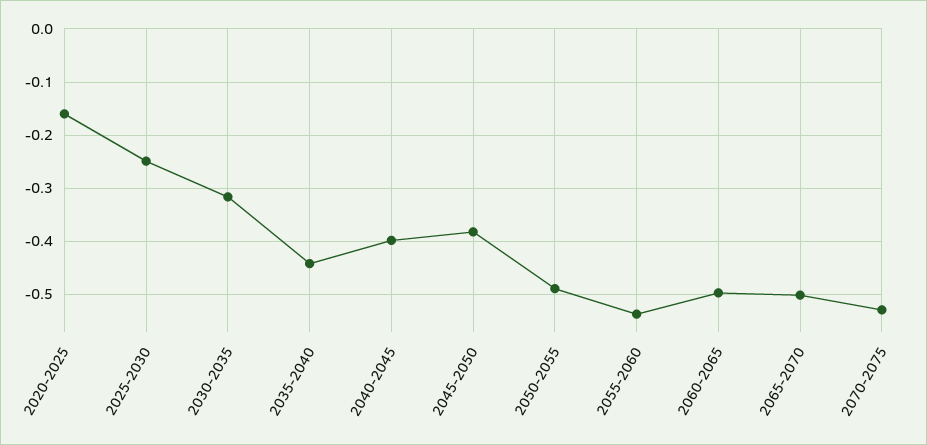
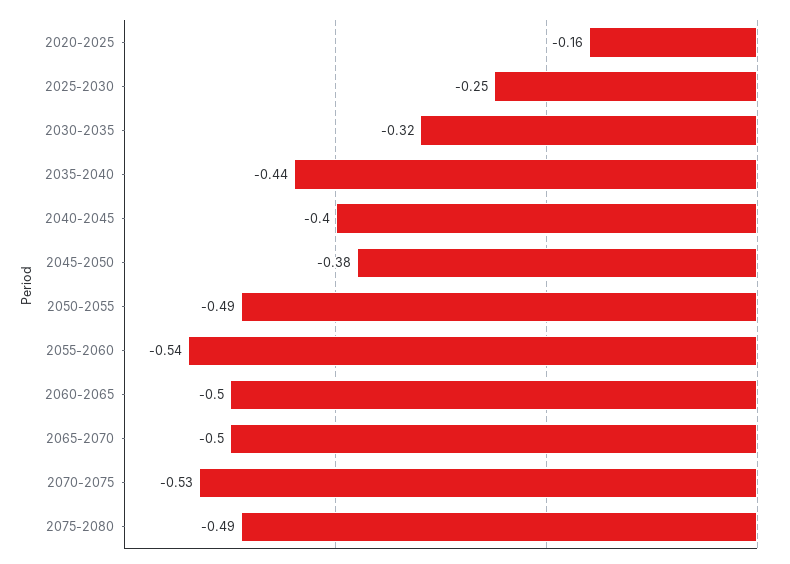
2075-2080: none -> -0.49

